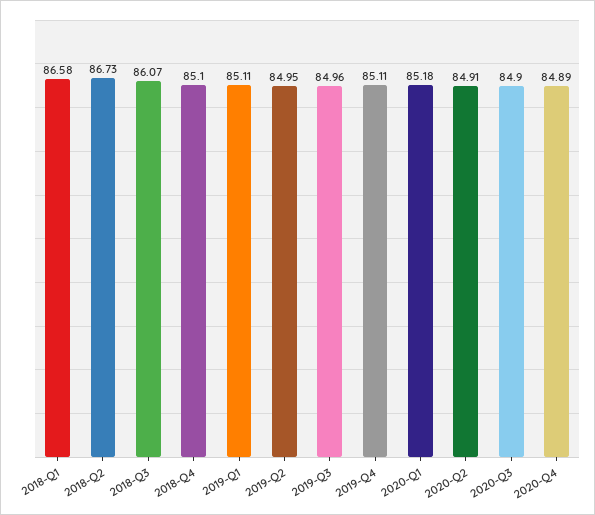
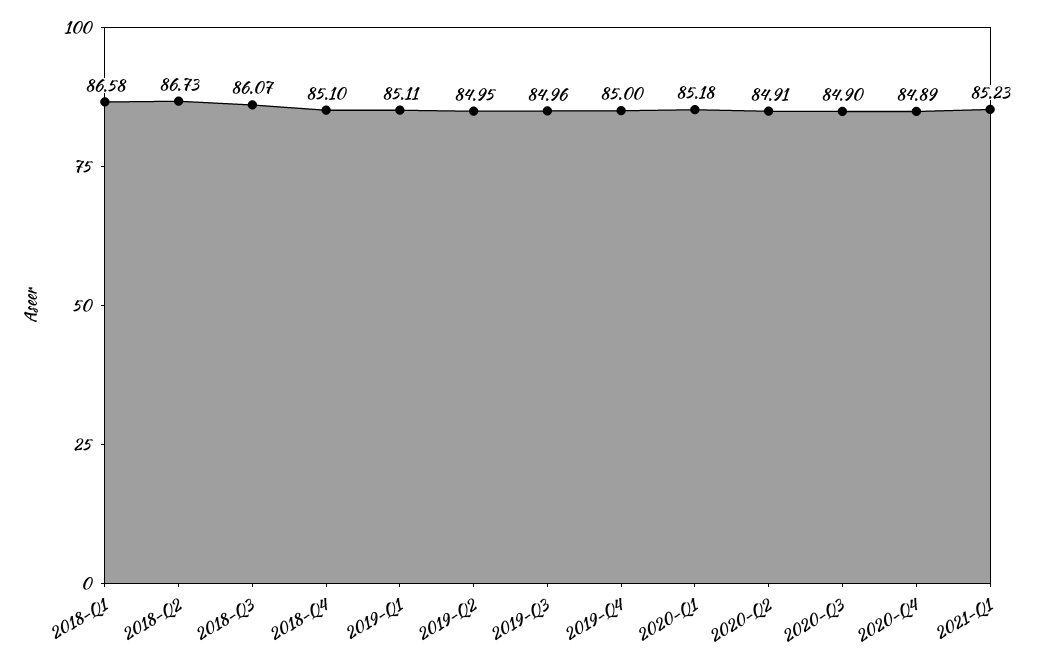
2019-Q4: 85.11 -> 85
2021-Q1: none -> 85.23

